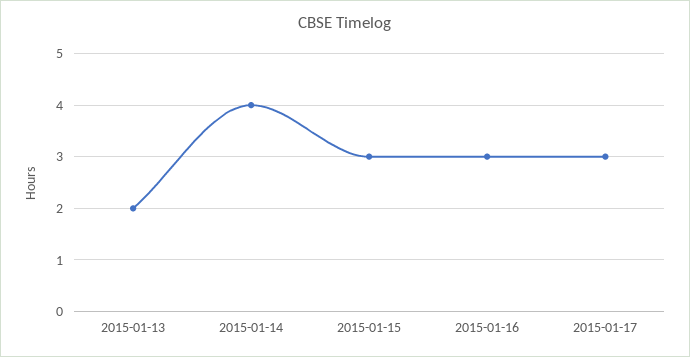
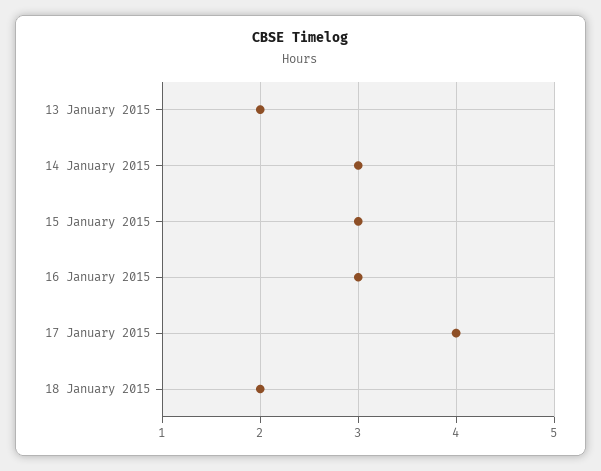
2015-01-14: 4 -> 3
2015-01-17: 3 -> 4
18 January 2015: none -> 2

